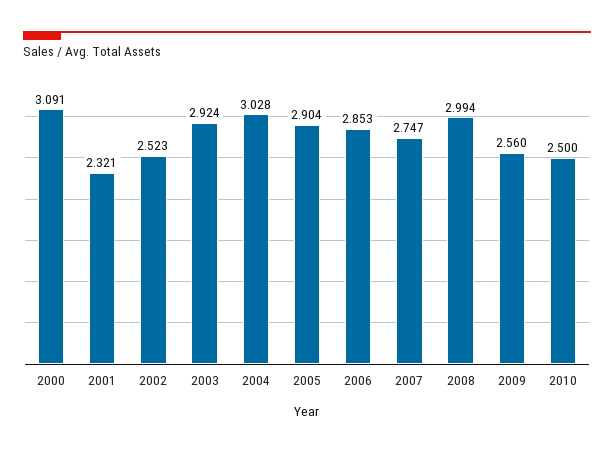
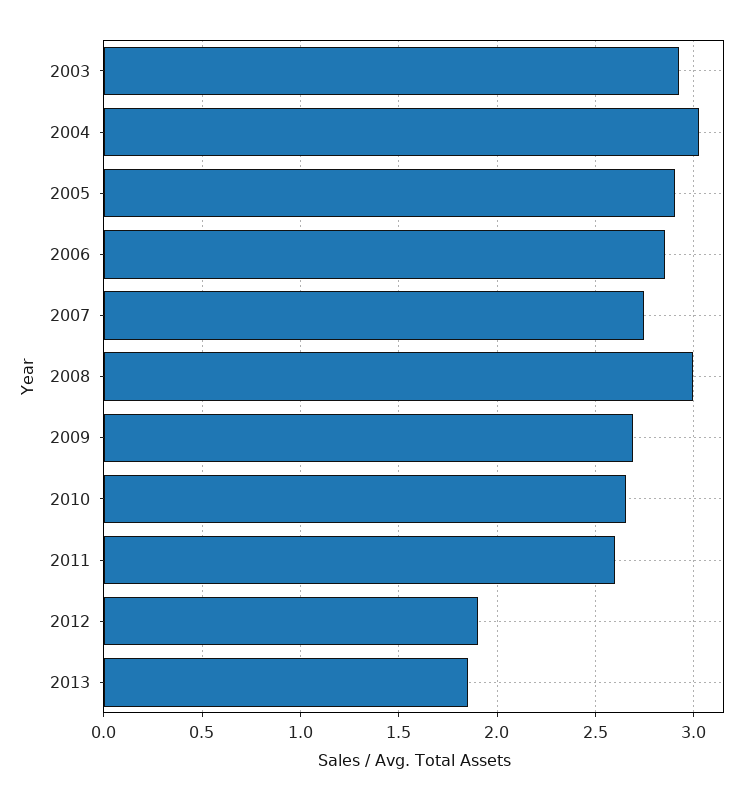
2000: 3.091 -> none
2001: 2.321 -> none
2002: 2.523 -> none
2009: 2.56 -> 2.7
2010: 2.5 -> 2.65
2011: none -> 2.6
2012: none -> 1.9
2013: none -> 1.85

